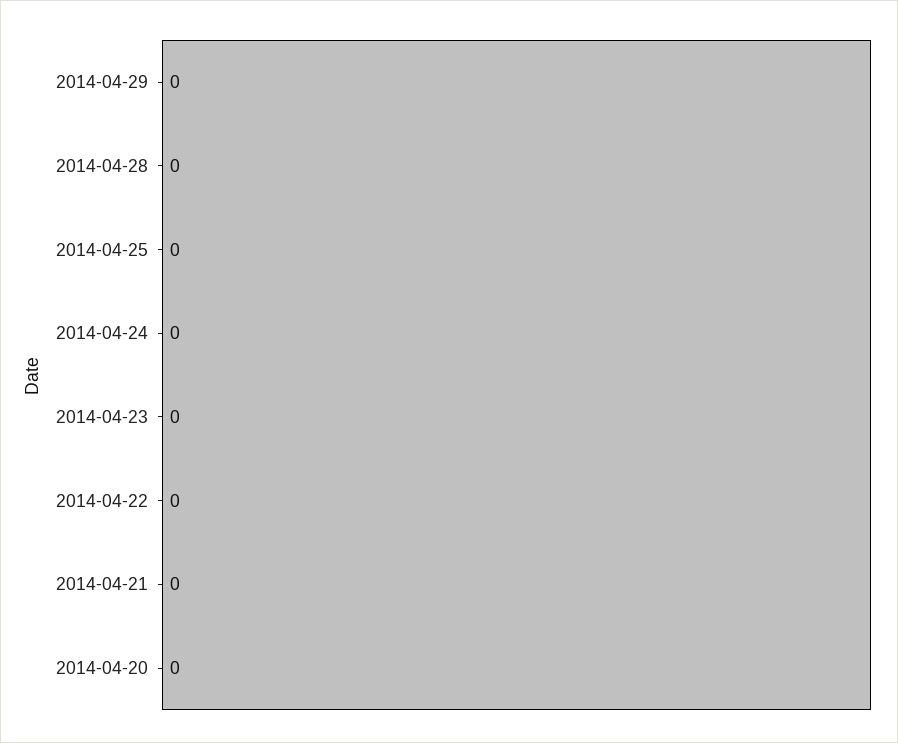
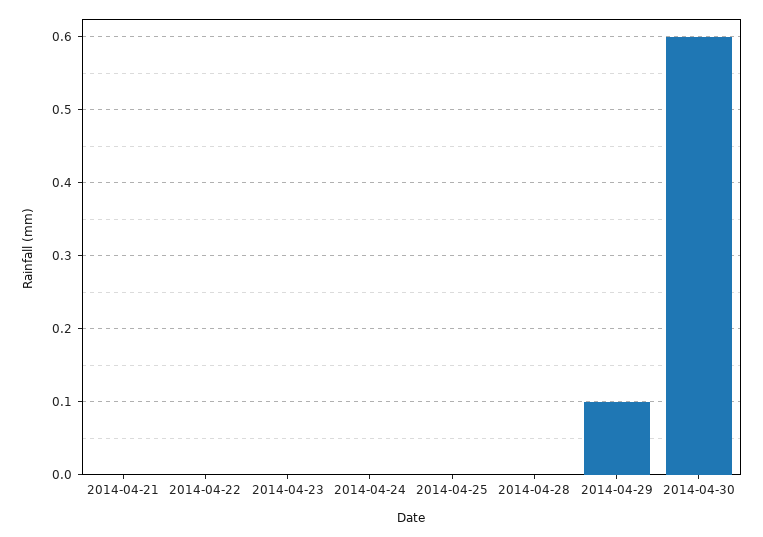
2014-04-29: 0 -> 0.1
2014-04-20: 0 -> none
2014-04-30: none -> 0.6

